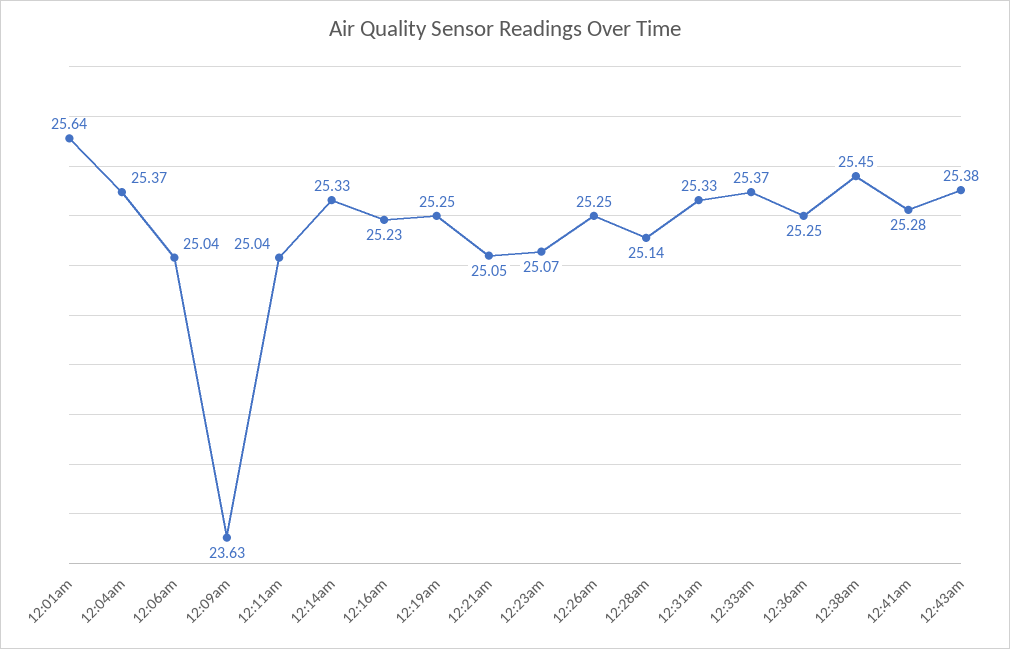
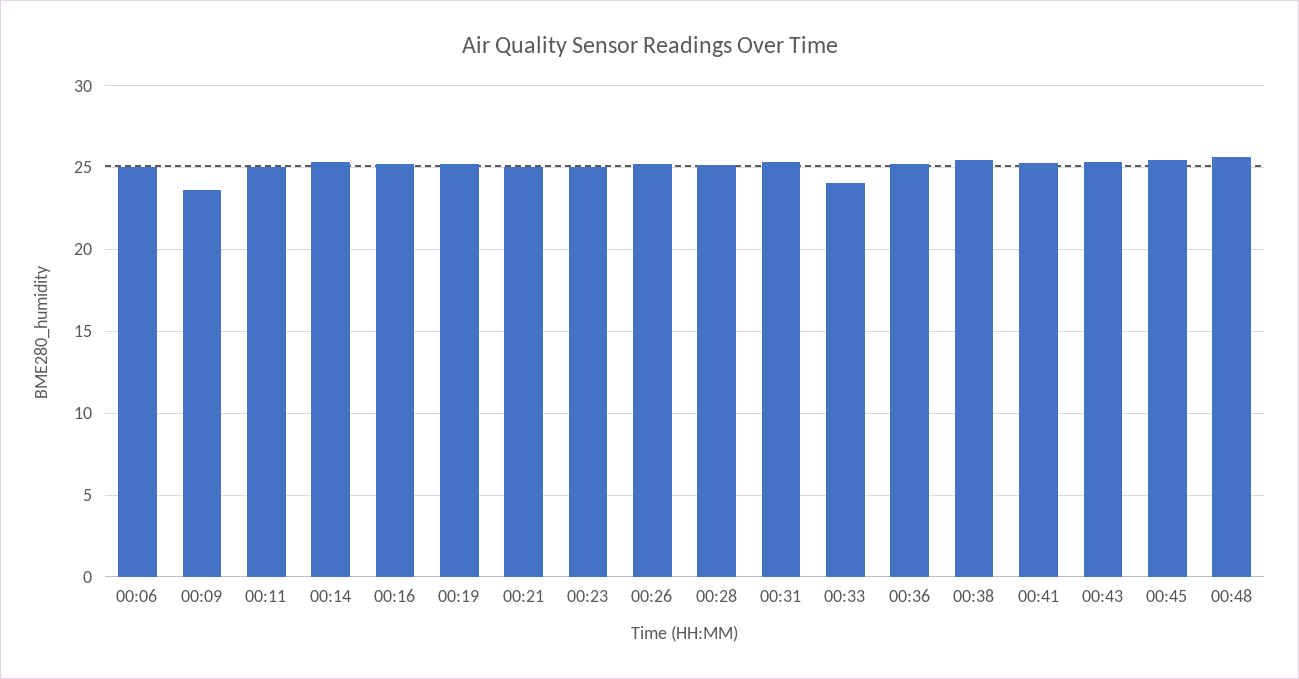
12:01am: 25.64 -> none
12:04am: 25.37 -> none
12:33am: 25.37 -> 24
00:45: none -> 25.5
00:48: none -> 25.5

